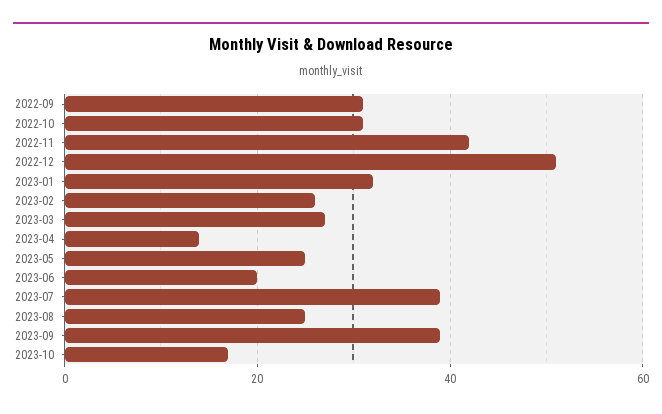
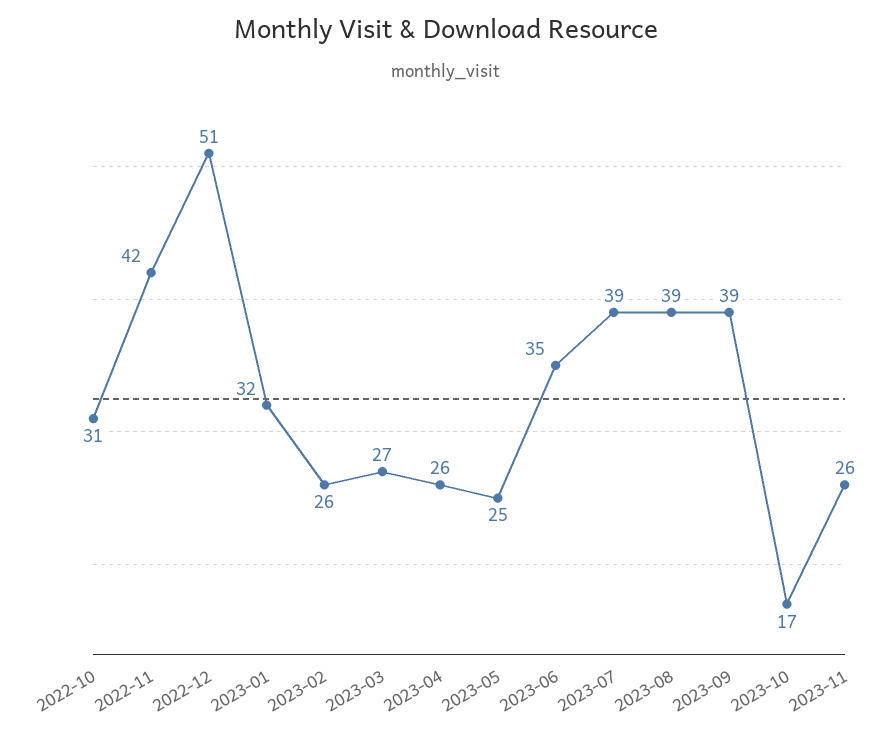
2022-09: 30 -> none
2023-04: 15 -> 26
2023-06: 20 -> 35
2023-08: 25 -> 39
2023-11: none -> 26

